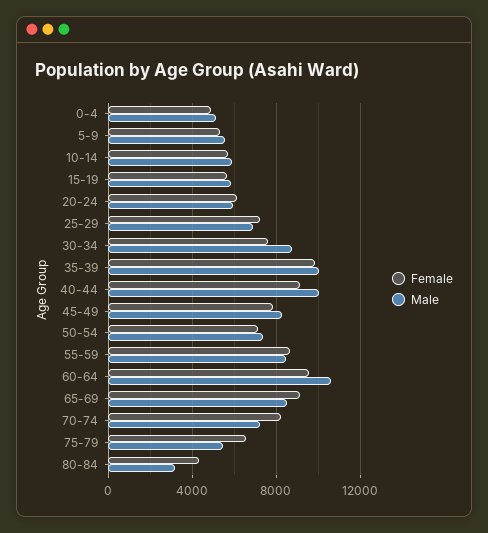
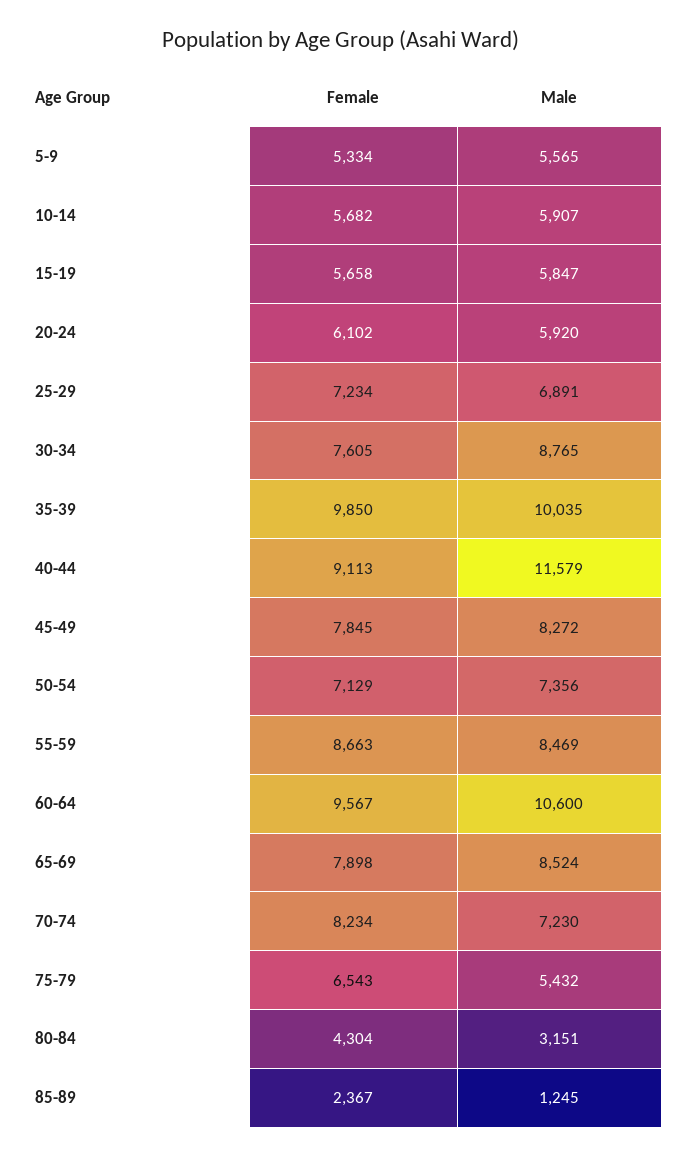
Female, 0-4: 5000 -> none
Male, 0-4: 5000 -> none
Male, 40-44: 10000 -> 11579
Female, 65-69: 9000 -> 7898
Female, 85-89: none -> 2367
Male, 85-89: none -> 1245

